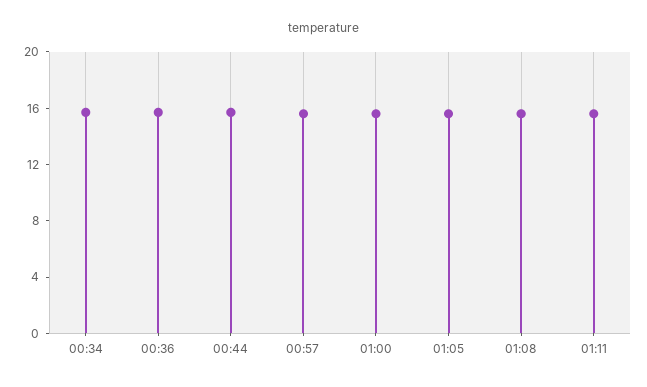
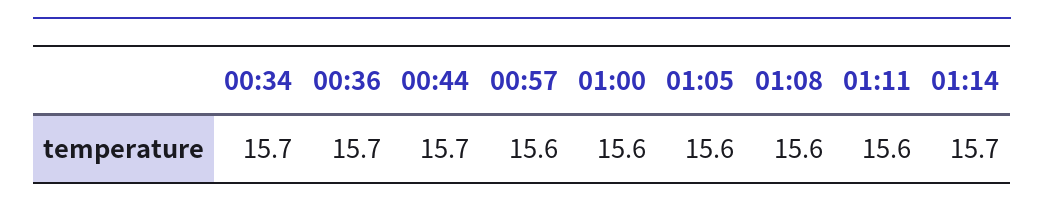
01:14: none -> 15.7

